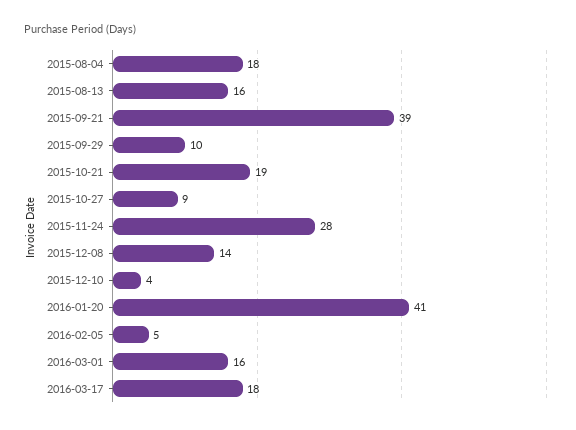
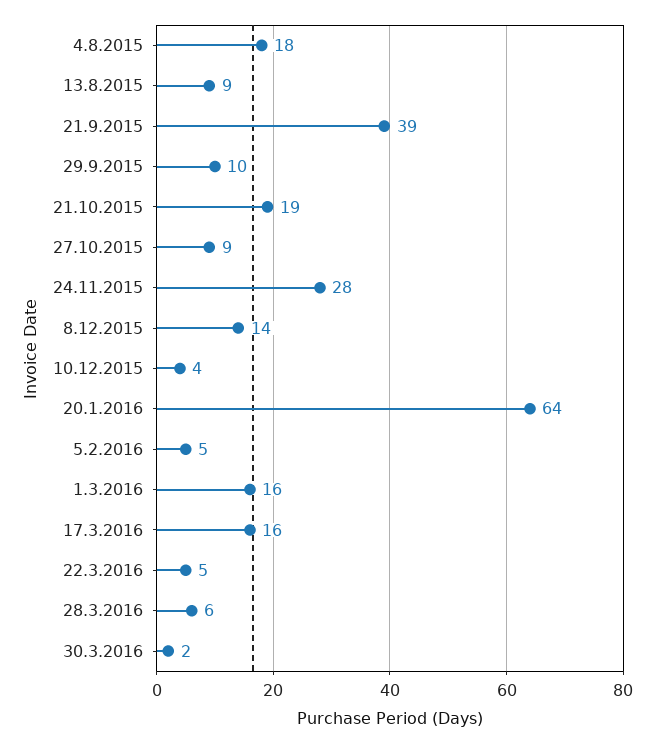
2015-08-13: 16 -> 9
2016-01-20: 41 -> 64
2016-03-17: 18 -> 16
22.3.2016: none -> 5
28.3.2016: none -> 6
30.3.2016: none -> 2

